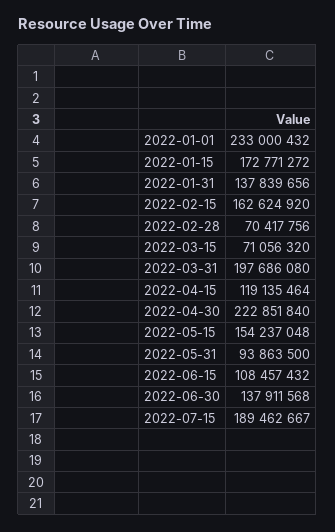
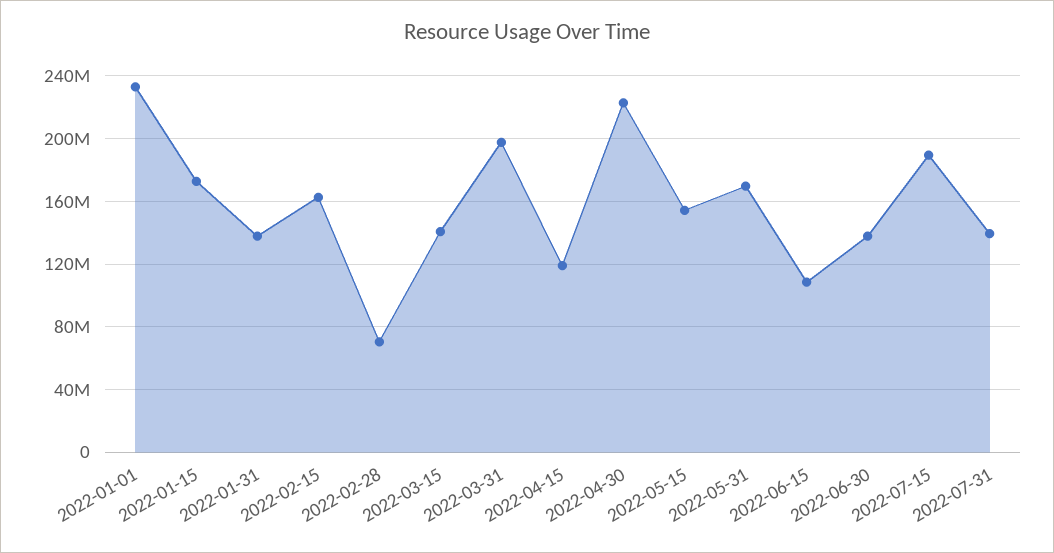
2022-03-15: 71056320 -> 140000000
2022-05-31: 93863500 -> 170000000
2022-07-31: none -> 140000000

